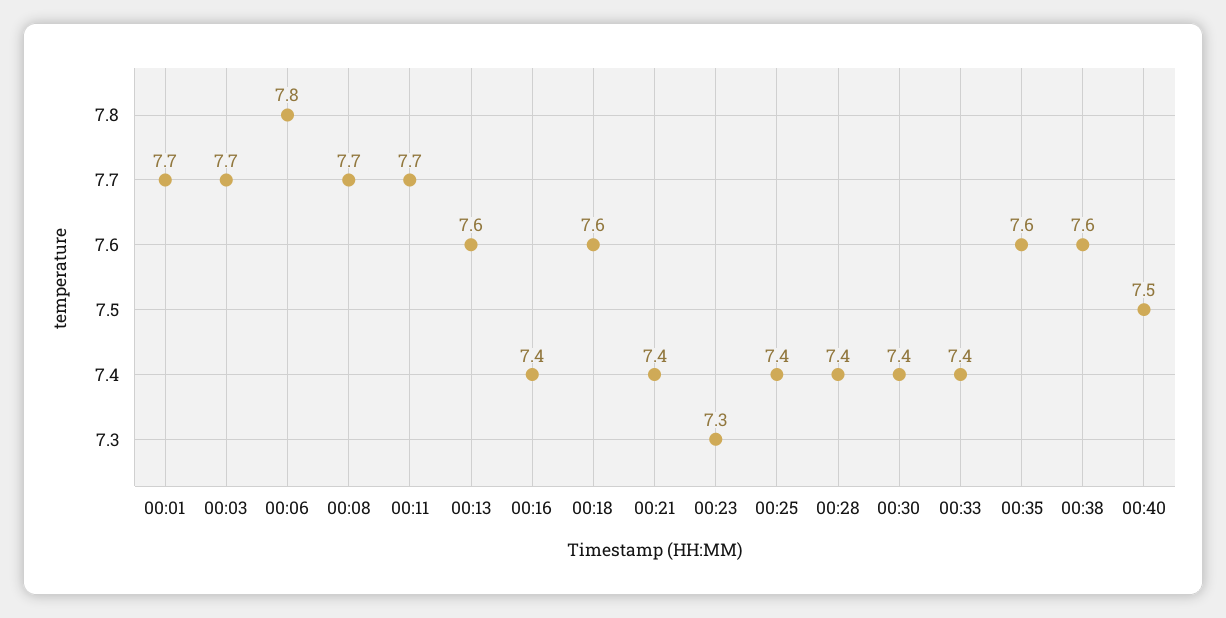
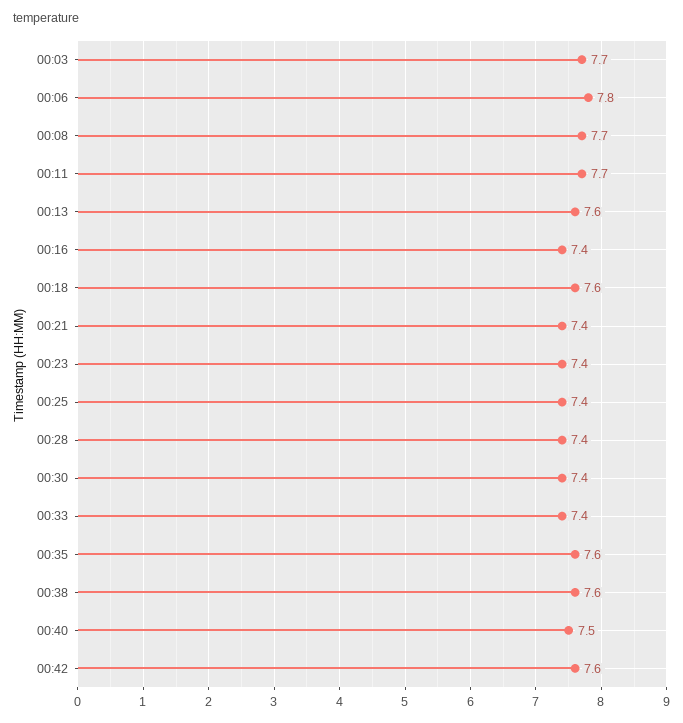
00:01: 7.7 -> none
00:23: 7.3 -> 7.4
00:42: none -> 7.6

